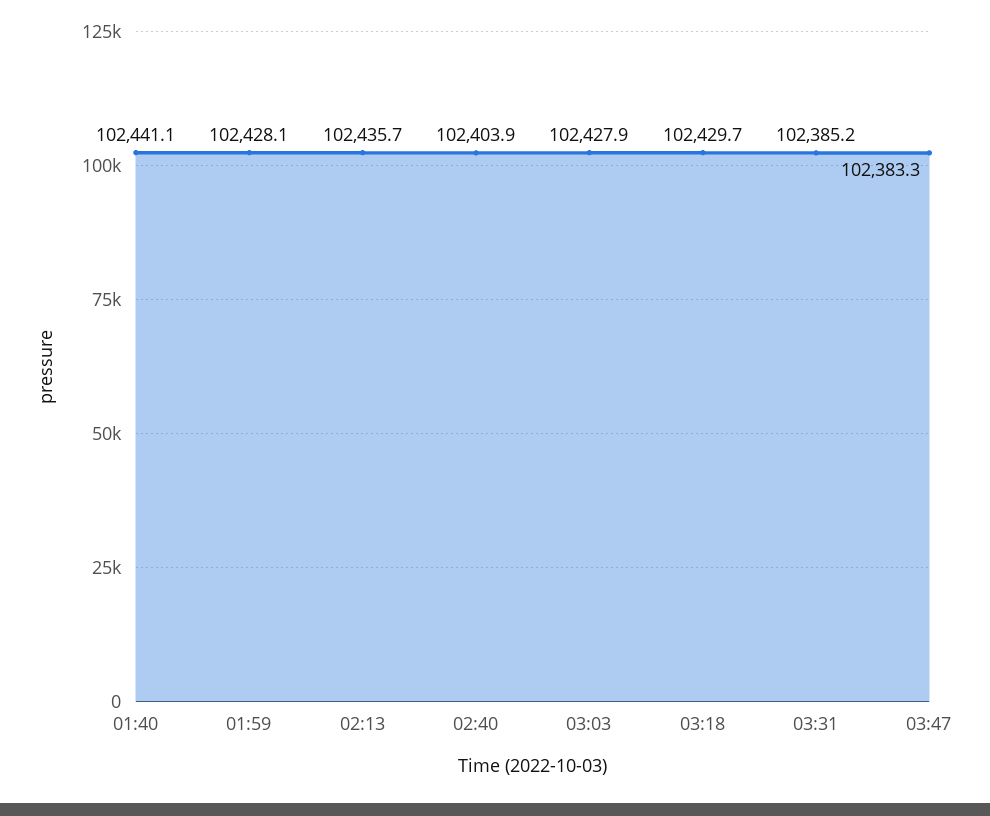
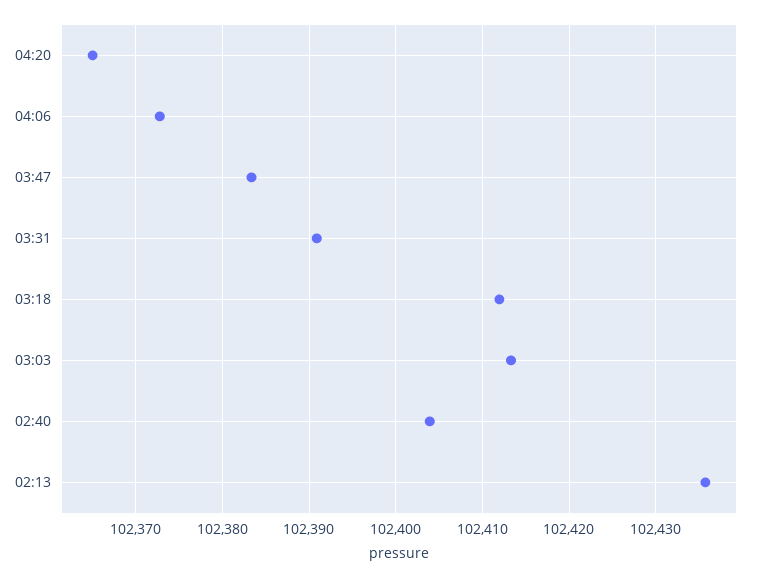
01:40: 102441.1 -> none
01:59: 102428.1 -> none
03:03: 102427.9 -> 102413
03:18: 102429.7 -> 102412
03:31: 102385.2 -> 102391
04:20: none -> 102365
04:06: none -> 102373

